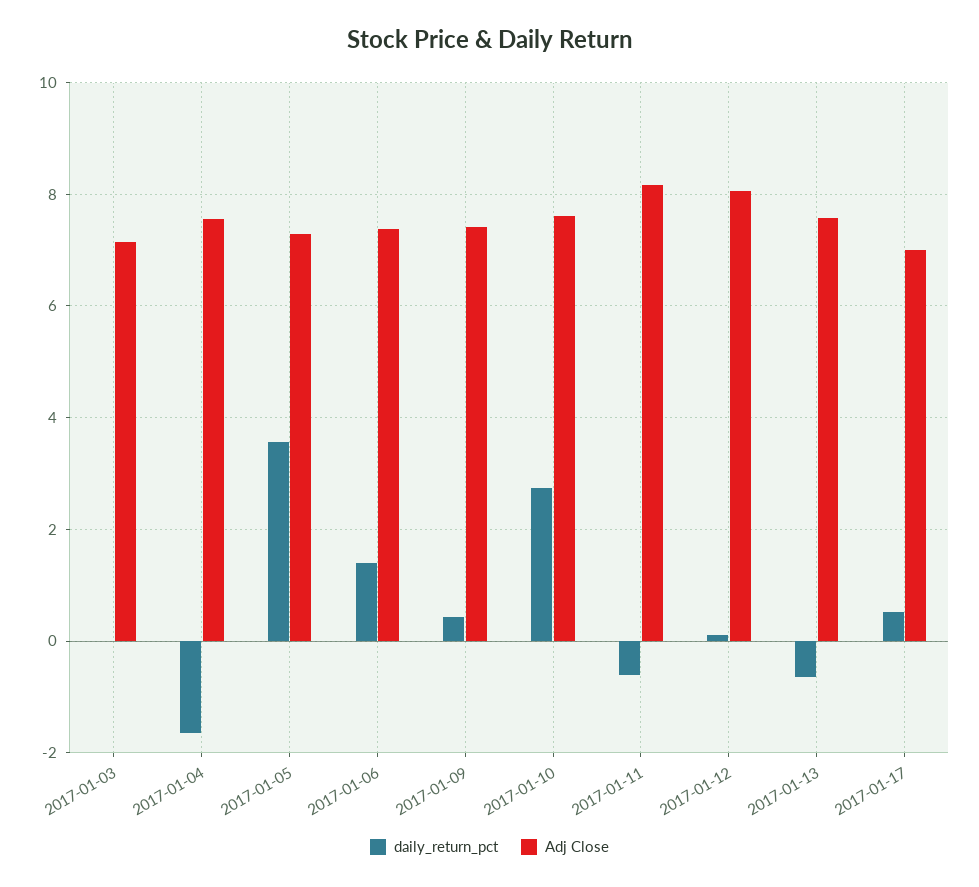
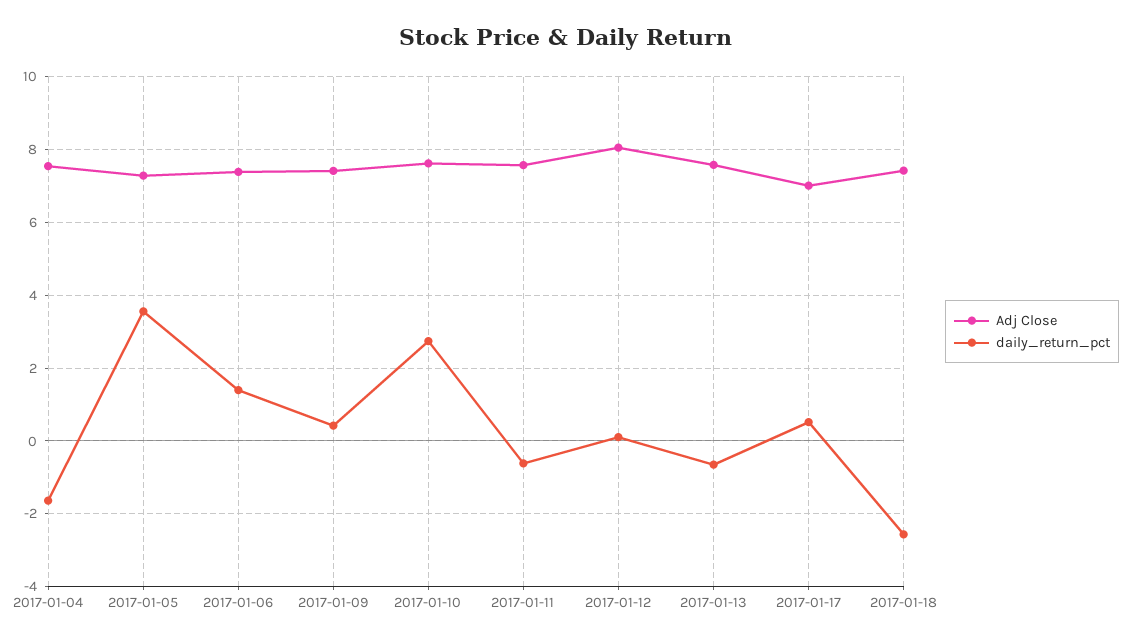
daily_return_pct, 2017-01-03: 0 -> none
Adj Close, 2017-01-03: 7.2 -> none
Adj Close, 2017-01-11: 8.2 -> 7.6
Adj Close, 2017-01-18: none -> 7.4
daily_return_pct, 2017-01-18: none -> -2.6

